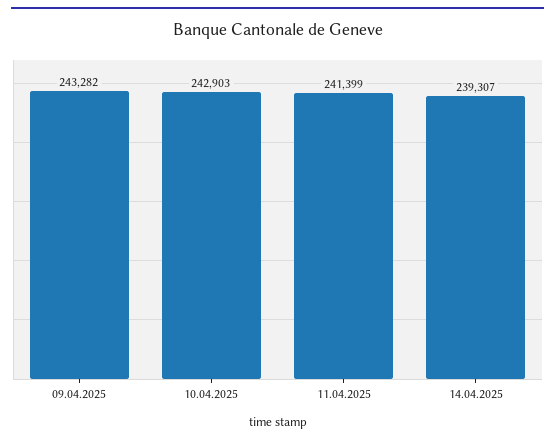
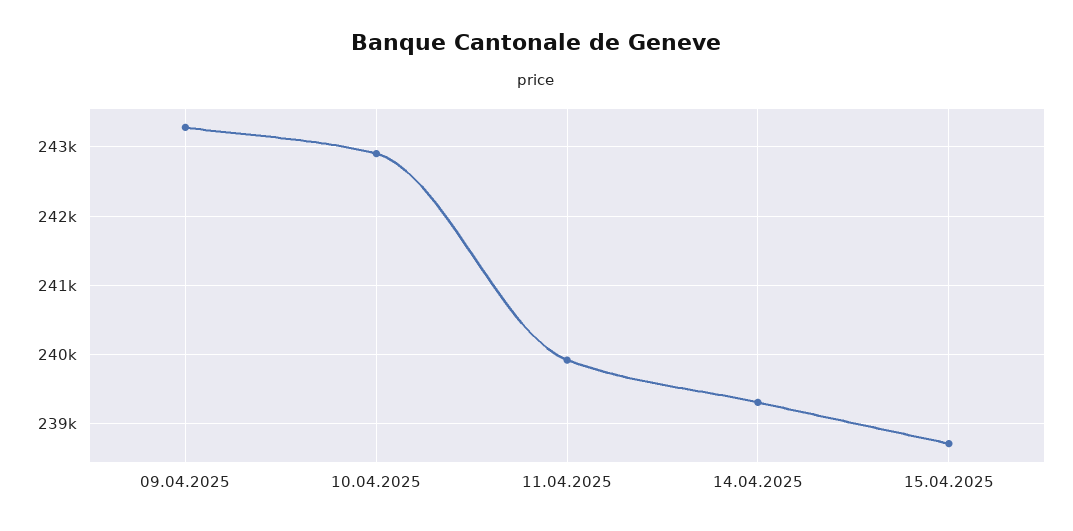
11.04.2025: 241399 -> 239900
15.04.2025: none -> 238700

